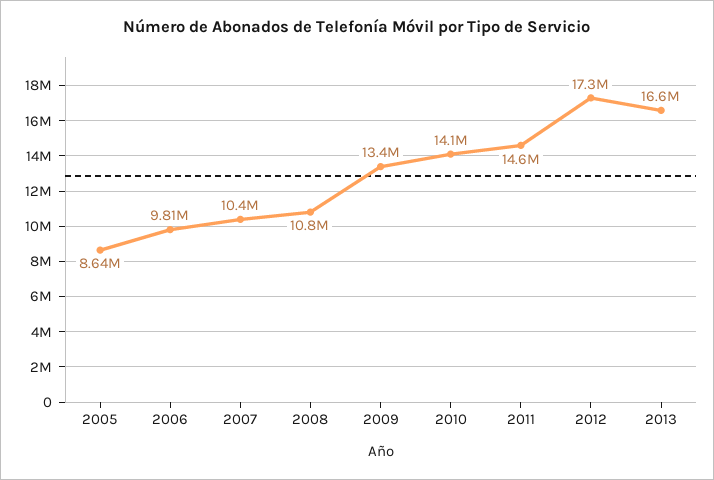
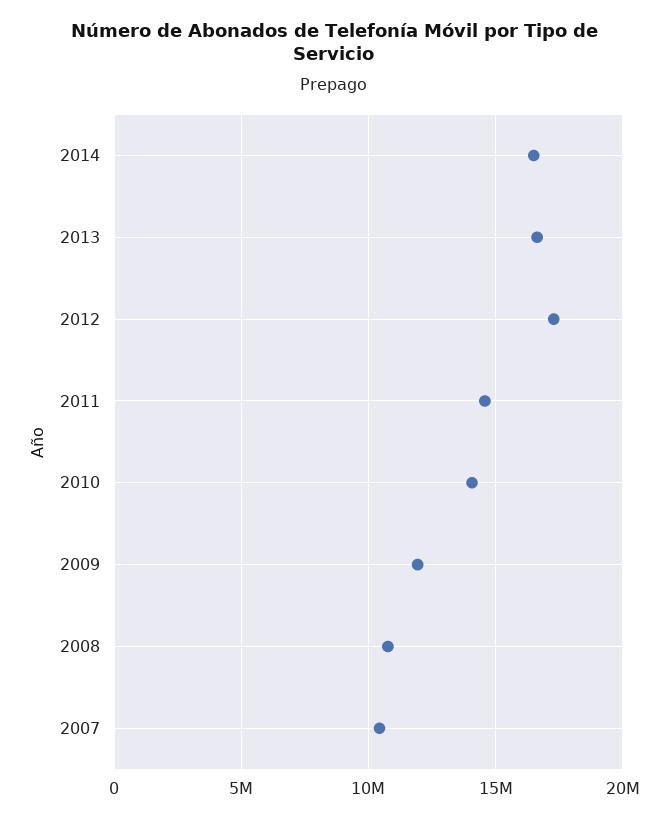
2005: 8640000 -> none
2006: 9810000 -> none
2009: 13400000 -> 12000000
2014: none -> 16500000

